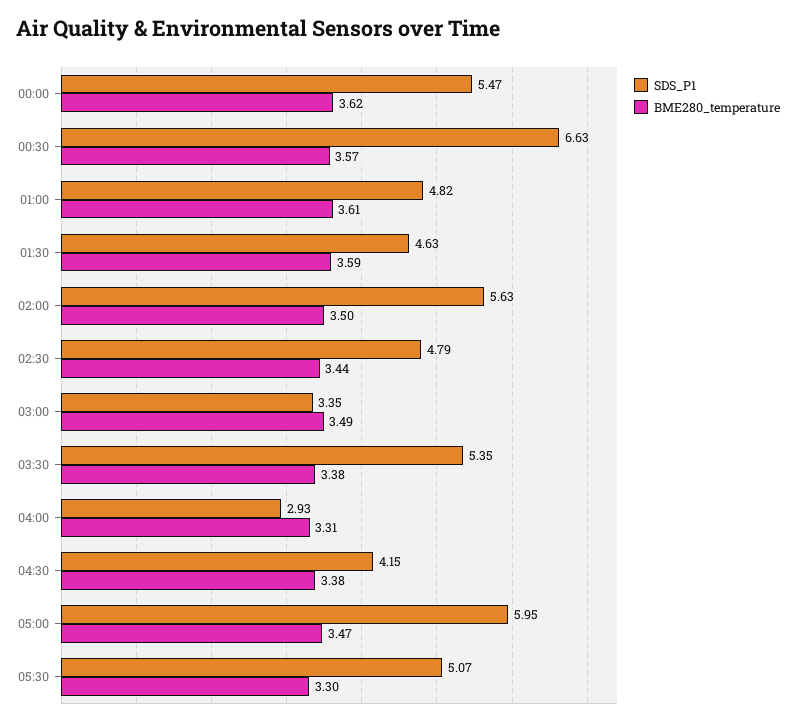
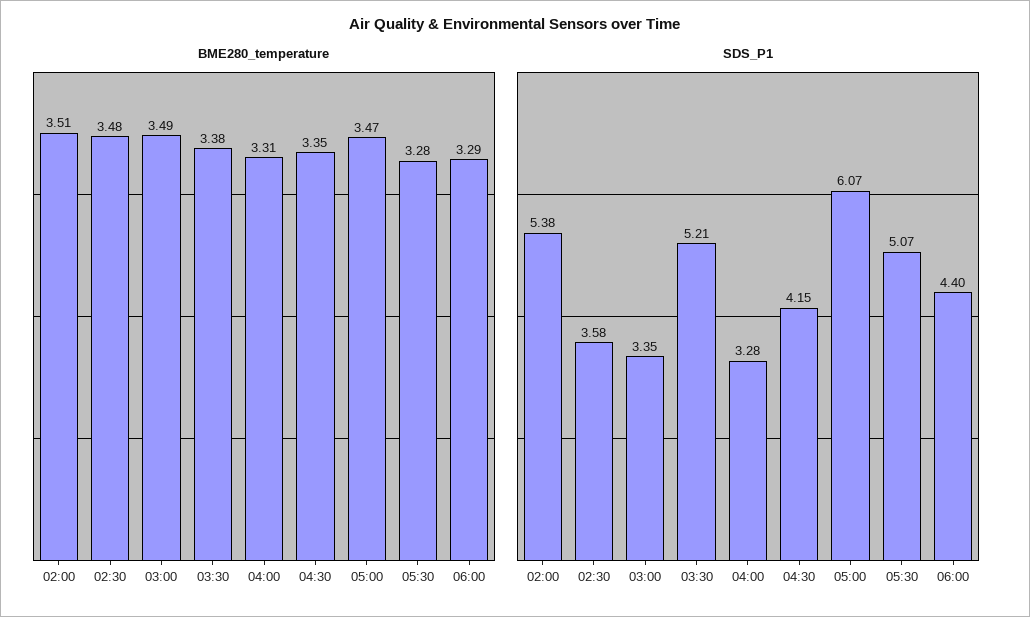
SDS_P1, 00:00: 5.47 -> none
BME280_temperature, 00:00: 3.62 -> none
SDS_P1, 00:30: 6.63 -> none
BME280_temperature, 00:30: 3.57 -> none
SDS_P1, 01:00: 4.82 -> none
BME280_temperature, 01:00: 3.61 -> none
SDS_P1, 01:30: 4.63 -> none
BME280_temperature, 01:30: 3.59 -> none
SDS_P1, 02:00: 5.63 -> 5.38
BME280_temperature, 02:00: 3.5 -> 3.51
SDS_P1, 02:30: 4.79 -> 3.58
BME280_temperature, 02:30: 3.44 -> 3.48
SDS_P1, 03:30: 5.35 -> 5.21
SDS_P1, 04:00: 2.93 -> 3.28
BME280_temperature, 04:30: 3.38 -> 3.35
SDS_P1, 05:00: 5.95 -> 6.07
BME280_temperature, 05:30: 3.3 -> 3.28
BME280_temperature, 06:00: none -> 3.29
SDS_P1, 06:00: none -> 4.4

